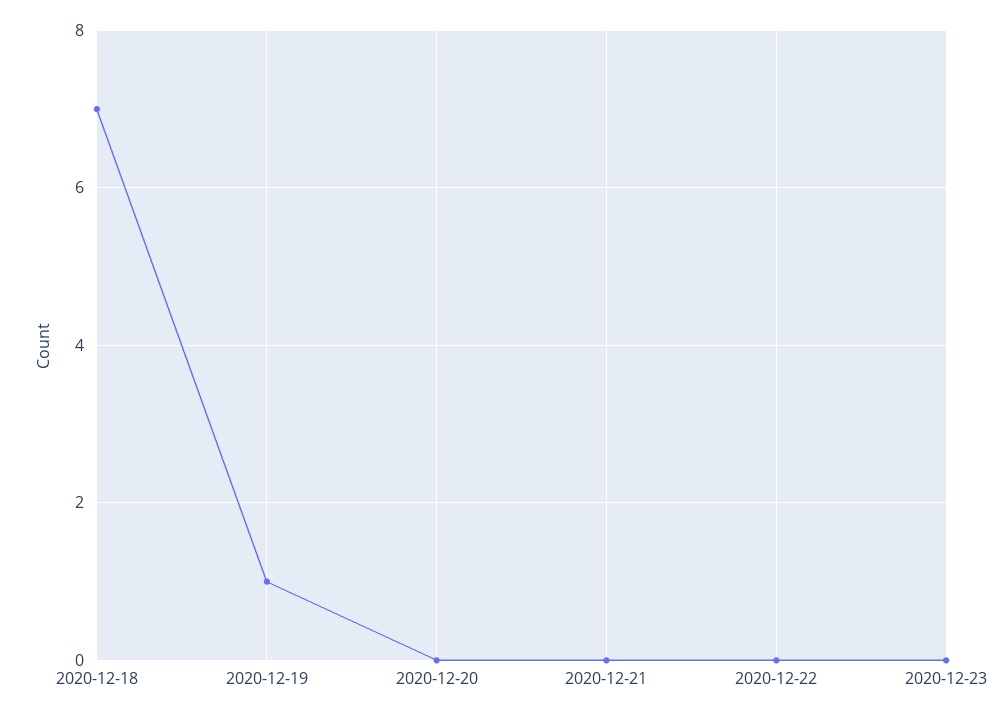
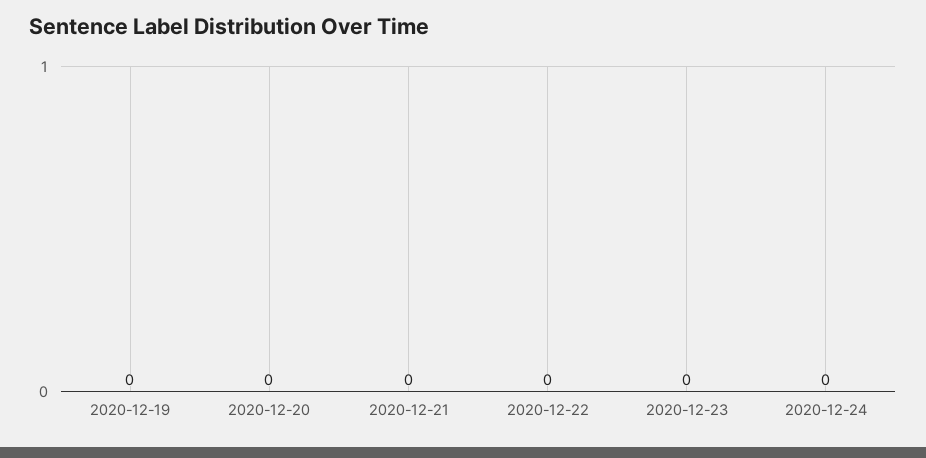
2020-12-18: 7 -> none
2020-12-19: 1 -> 0
2020-12-24: none -> 0

